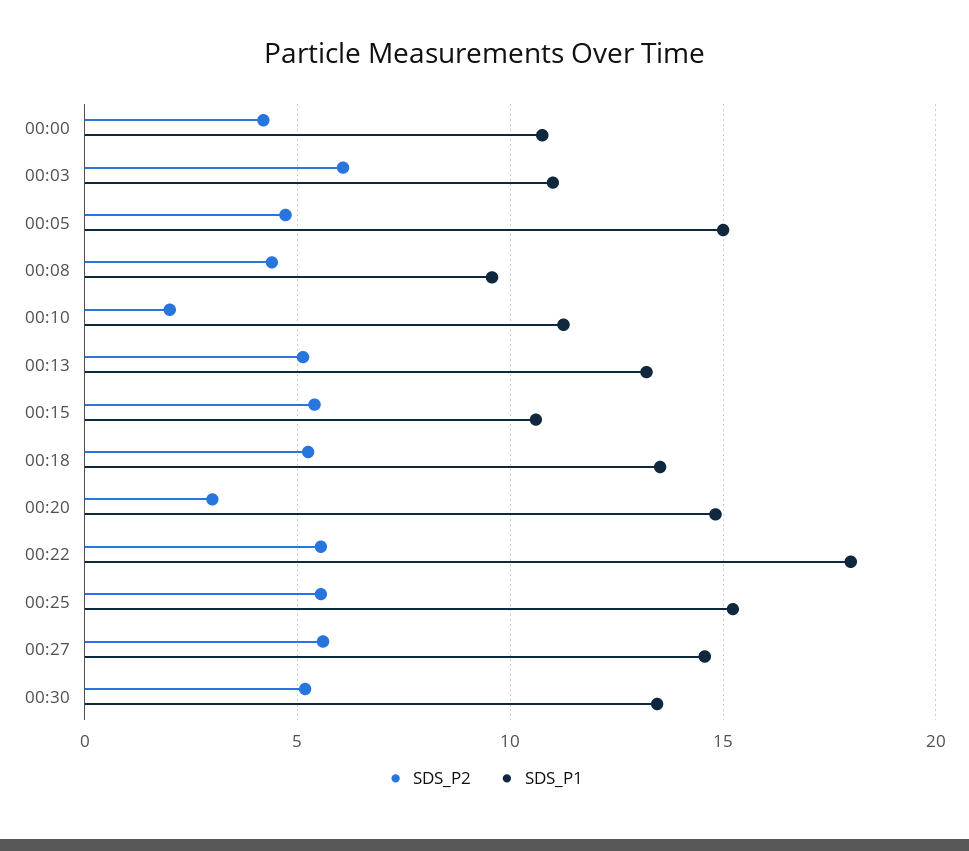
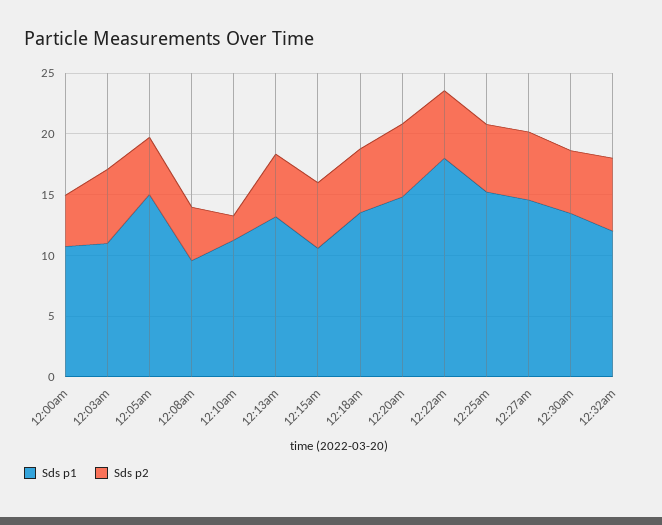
SDS_P2, 00:20: 3 -> 6
SDS_P1, 12:32am: none -> 12
SDS_P2, 12:32am: none -> 6

